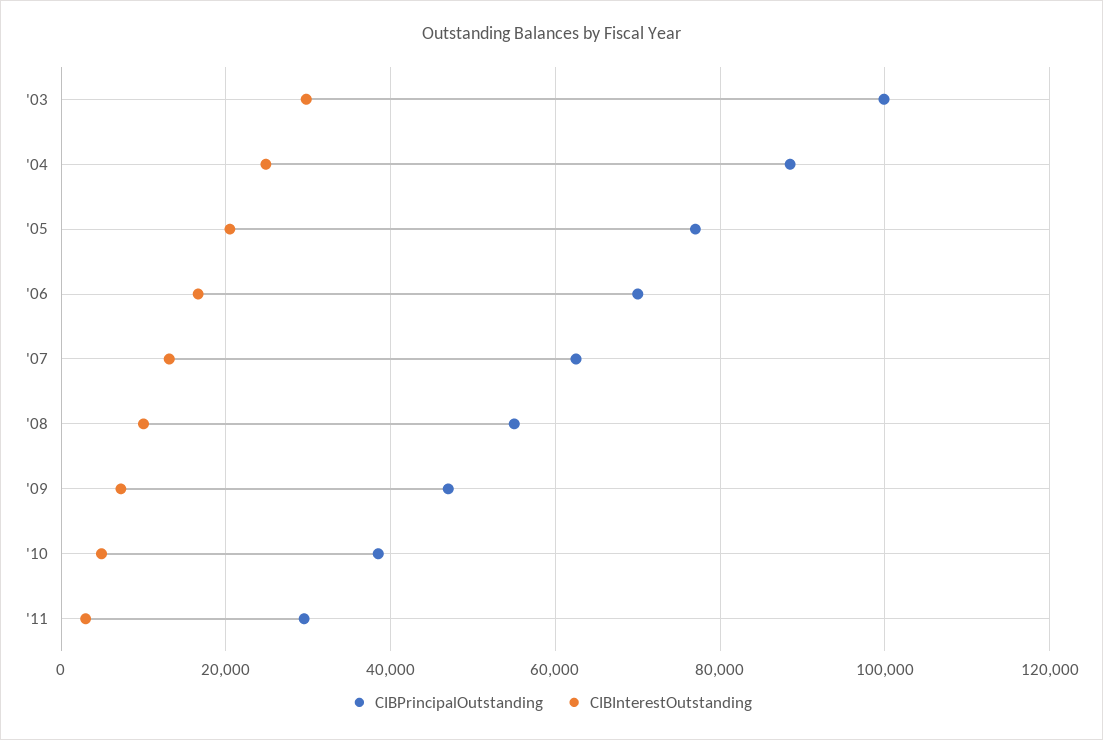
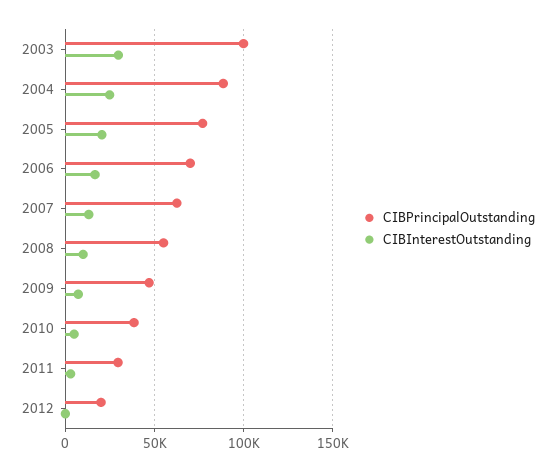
CIBPrincipalOutstanding, 2012: none -> 20000
CIBInterestOutstanding, 2012: none -> 0

